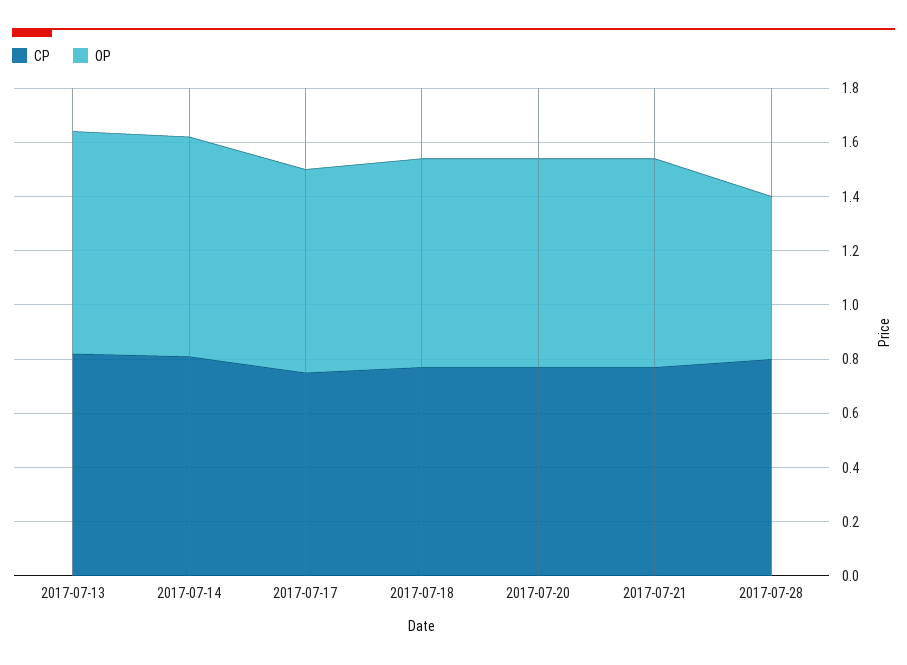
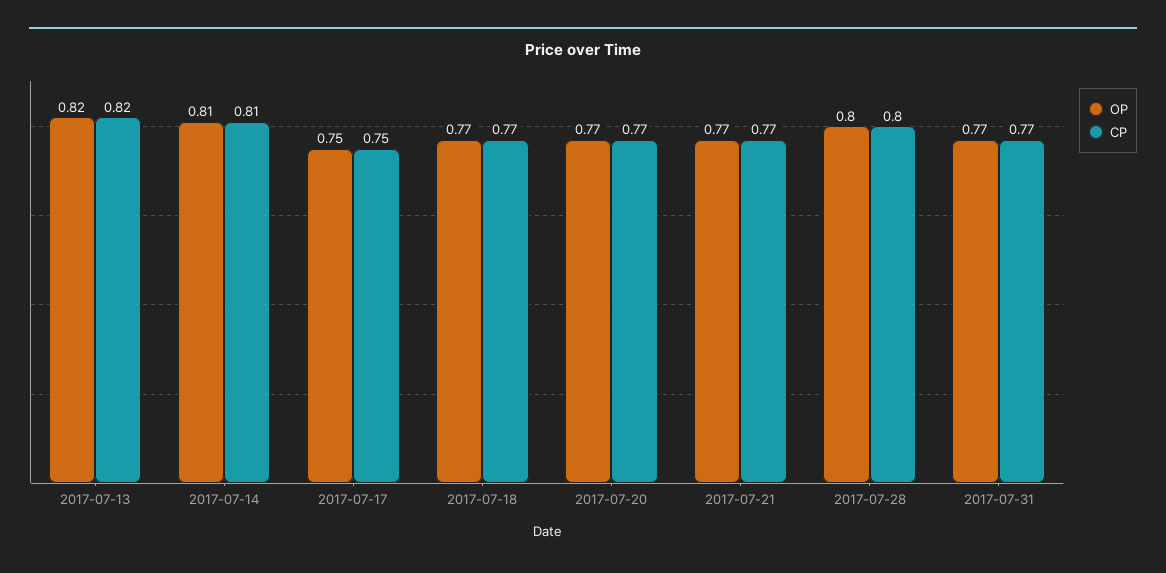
OP, 2017-07-28: 0.6 -> 0.8
OP, 2017-07-31: none -> 0.77
CP, 2017-07-31: none -> 0.77

